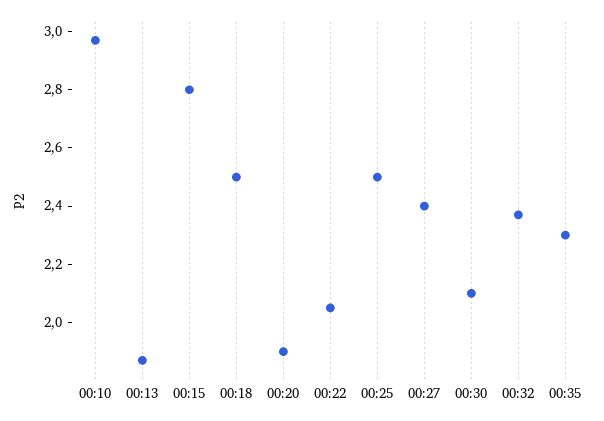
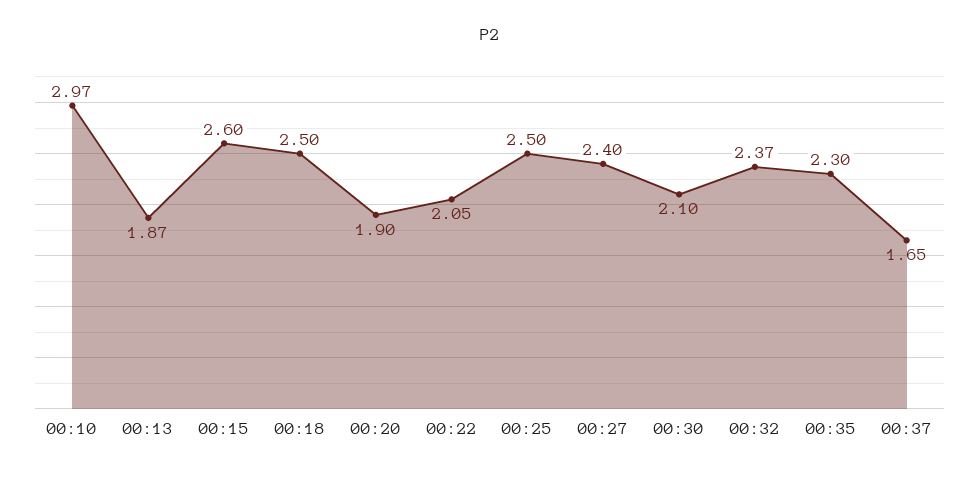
00:15: 2.8 -> 2.6
00:37: none -> 1.65

